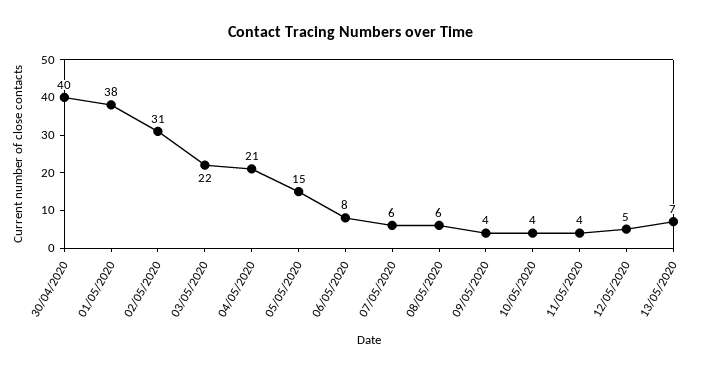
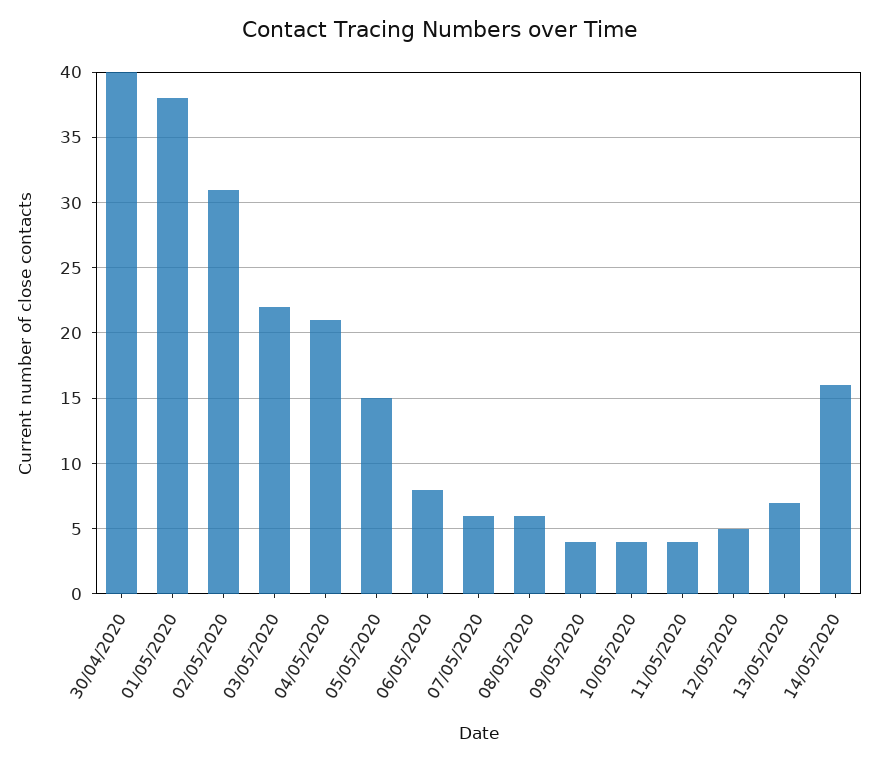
14/05/2020: none -> 16

